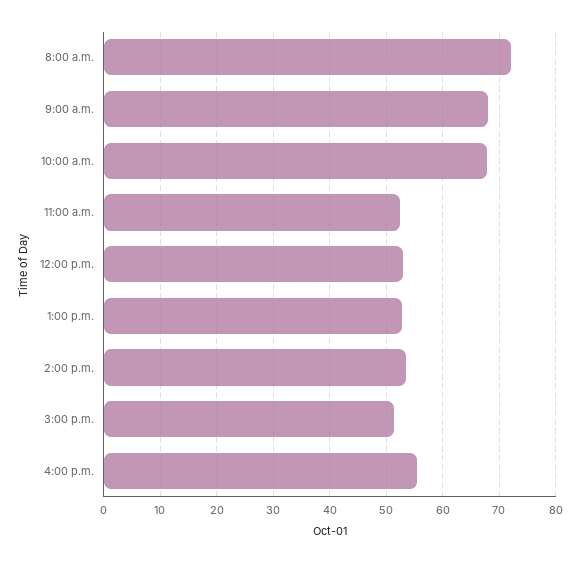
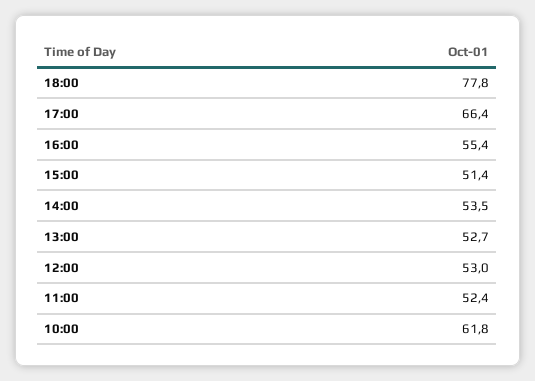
8:00 a.m.: 72 -> none
9:00 a.m.: 68 -> none
10:00 a.m.: 68 -> 61.8
18:00: none -> 77.8
17:00: none -> 66.4

